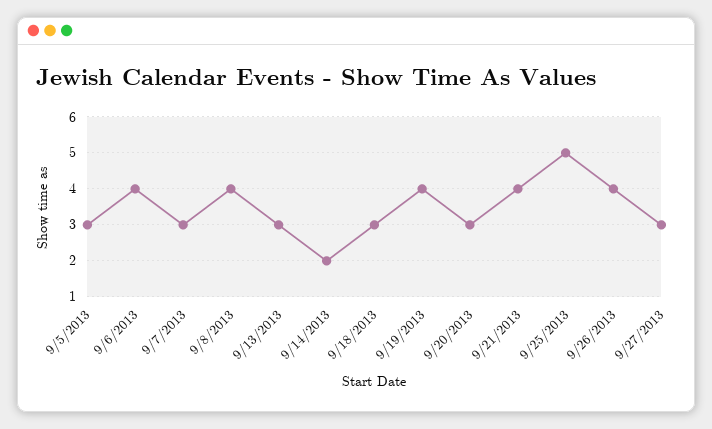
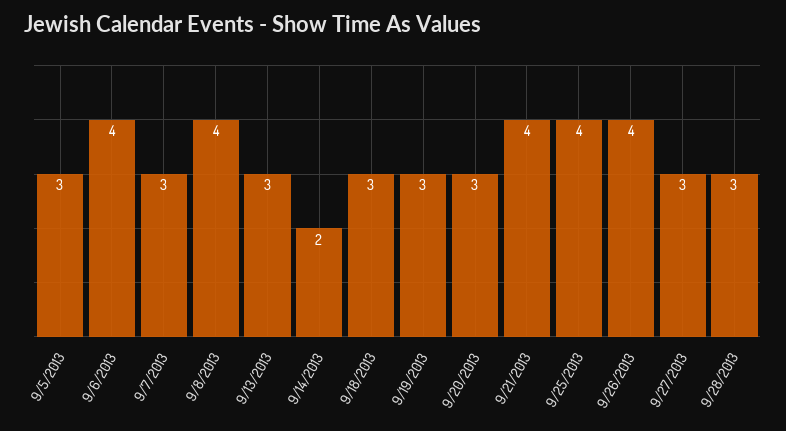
9/19/2013: 4 -> 3
9/25/2013: 5 -> 4
9/28/2013: none -> 3

